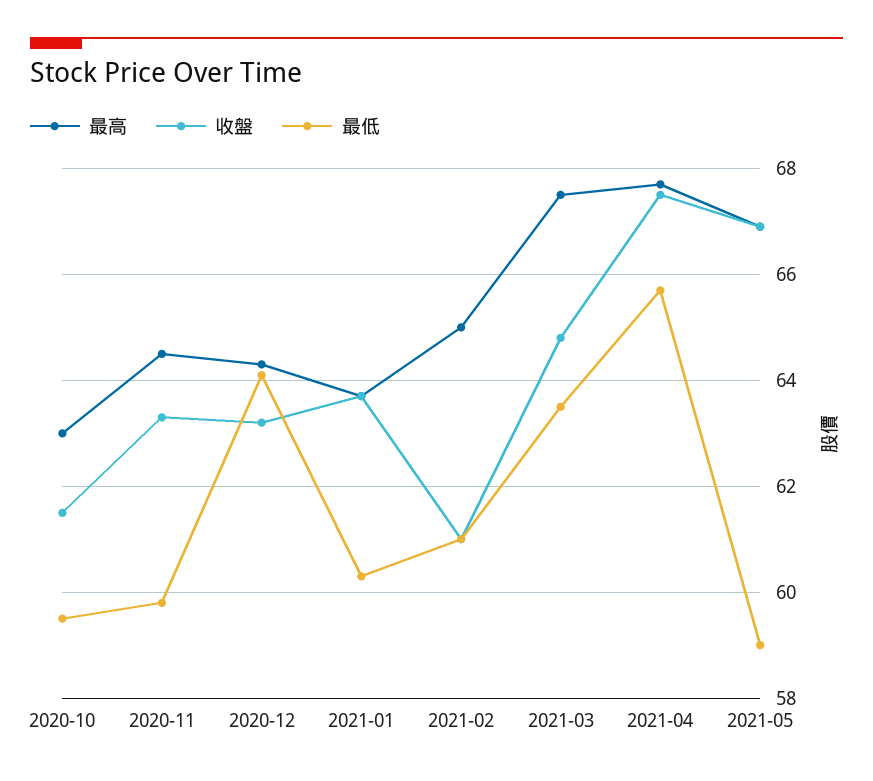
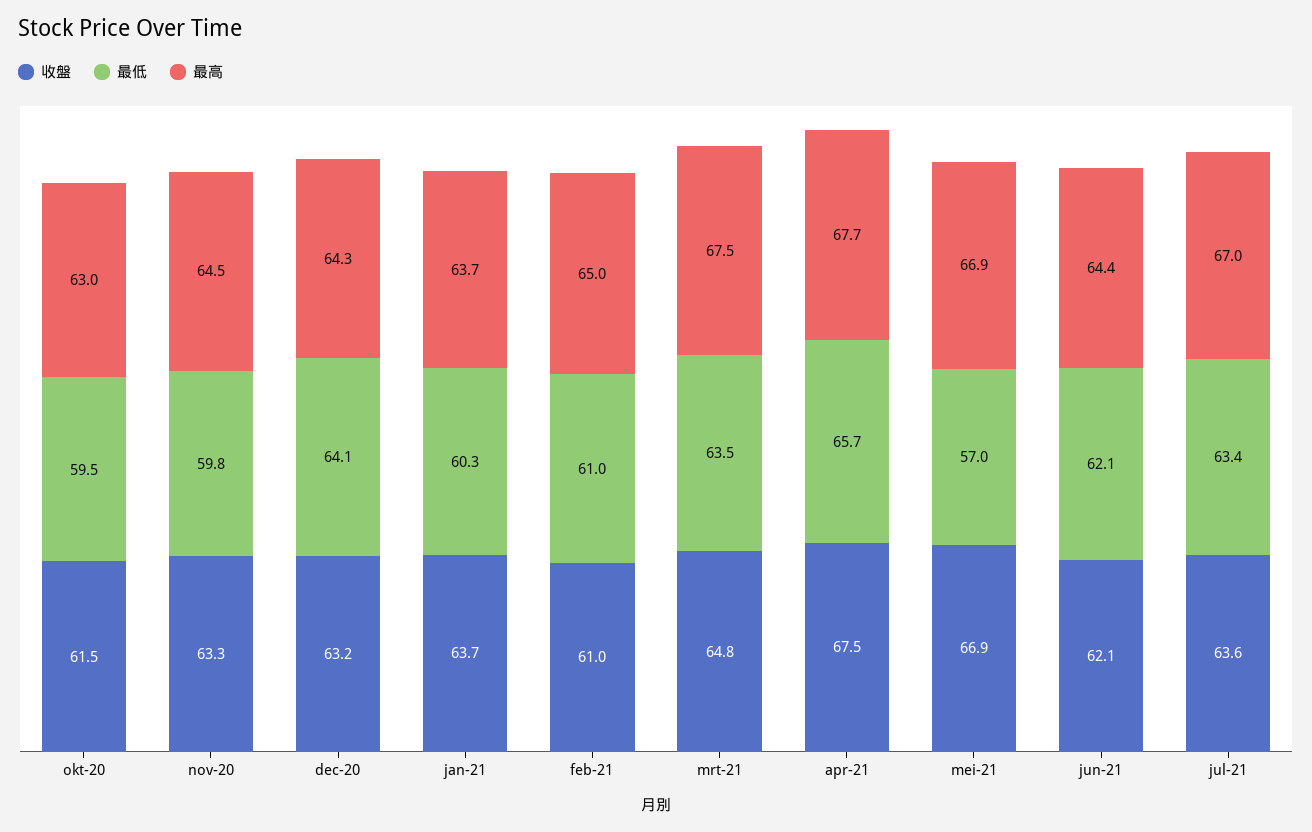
最低, 2021-05: 59 -> 57
收盤, jun-21: none -> 62.1
最低, jun-21: none -> 62.1
最高, jun-21: none -> 64.4
收盤, jul-21: none -> 63.6
最低, jul-21: none -> 63.4
最高, jul-21: none -> 67

